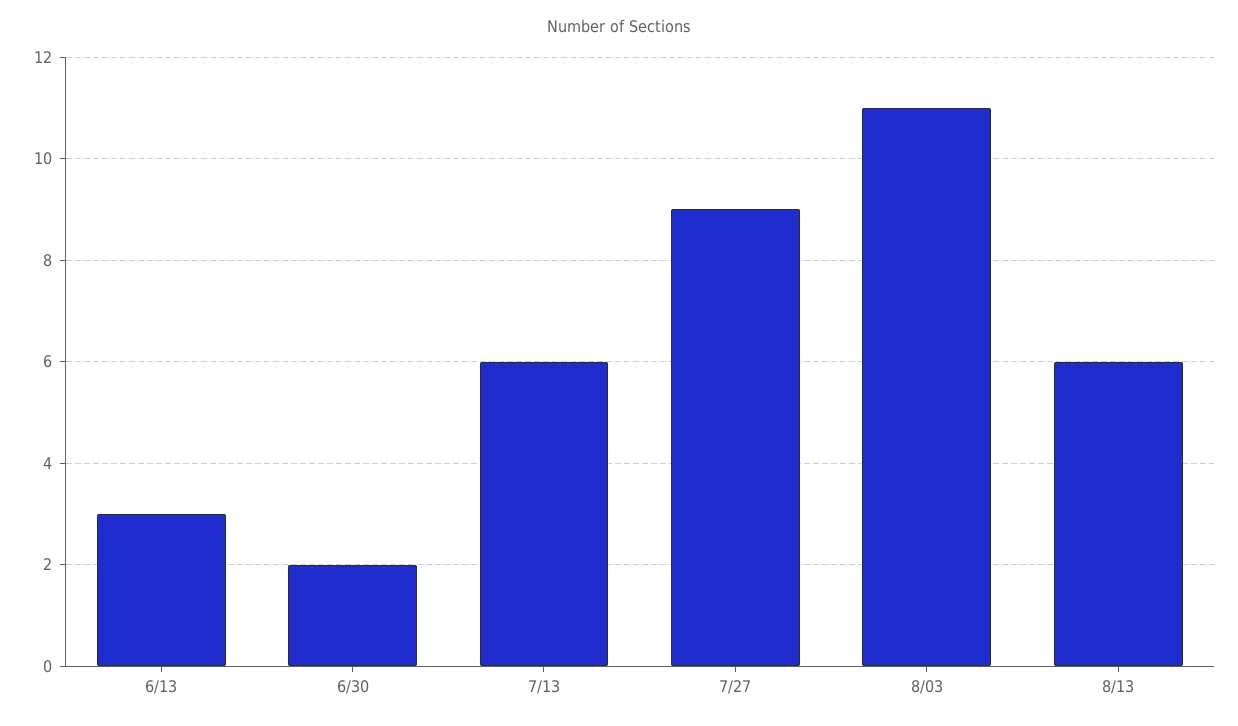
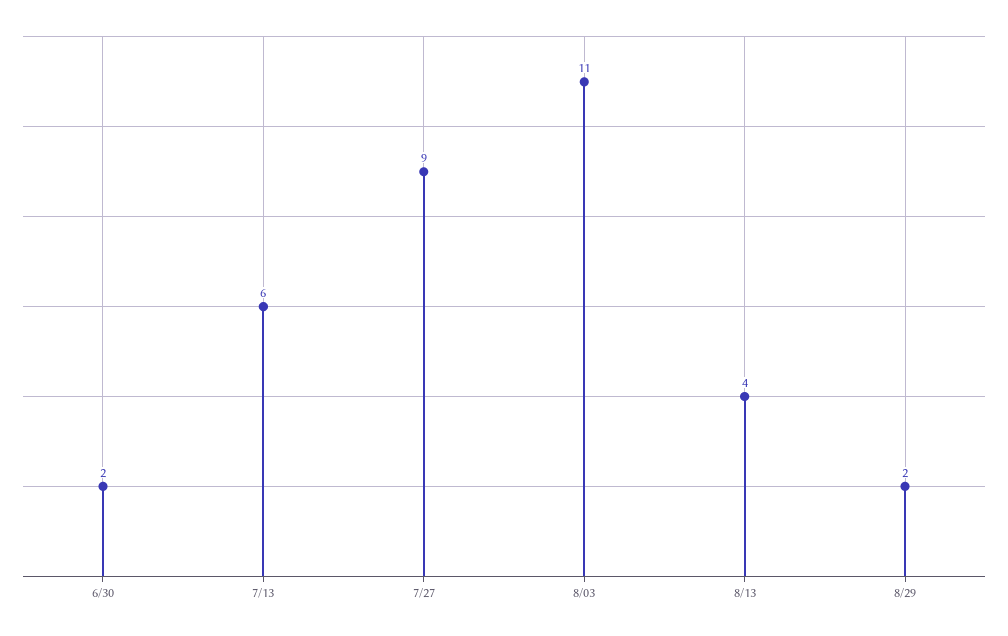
6/13: 3 -> none
8/13: 6 -> 4
8/29: none -> 2

